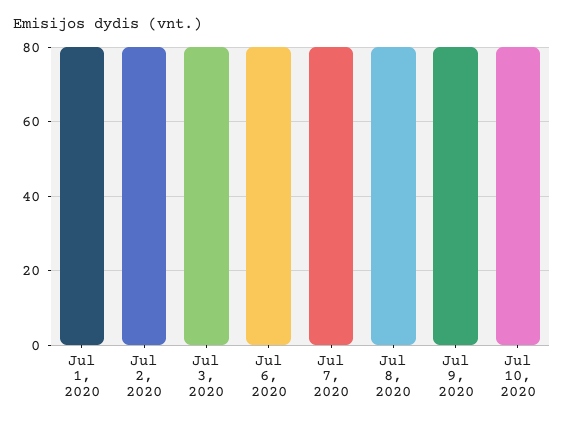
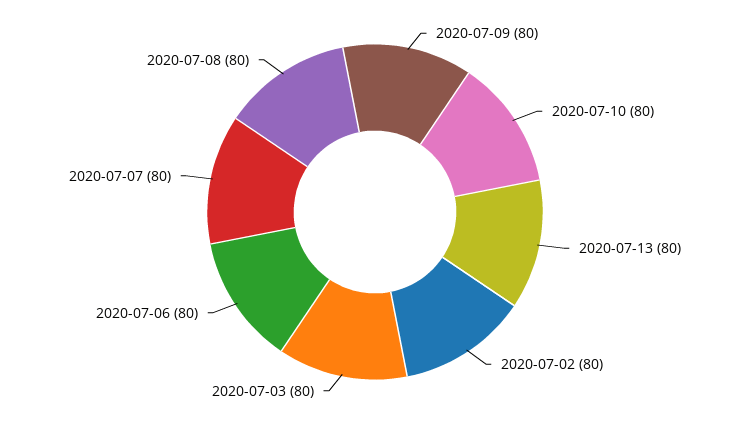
Jul 1, 2020: 80 -> none
2020-07-13: none -> 80

